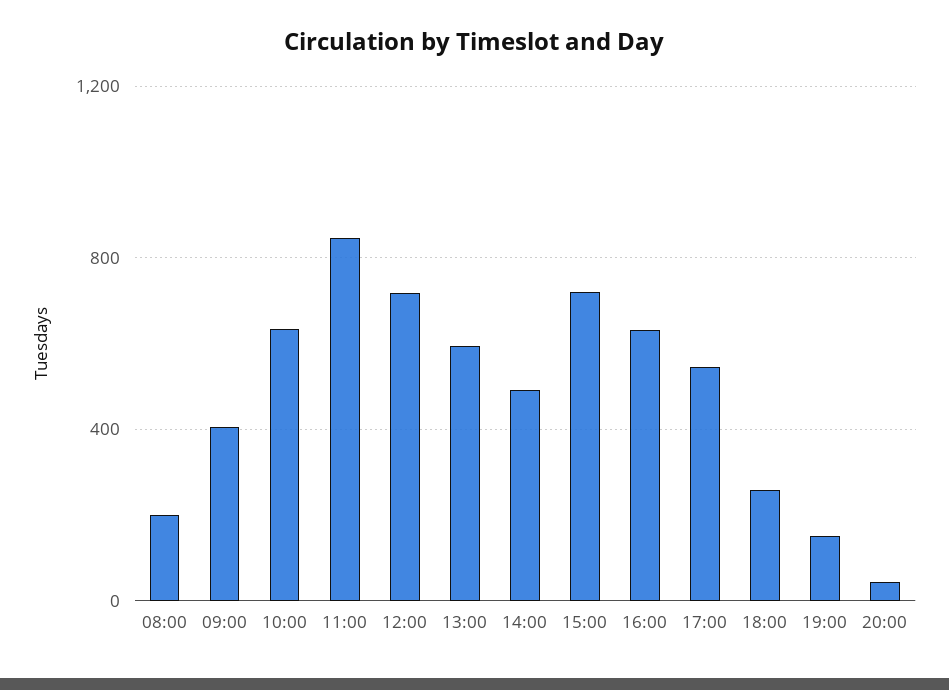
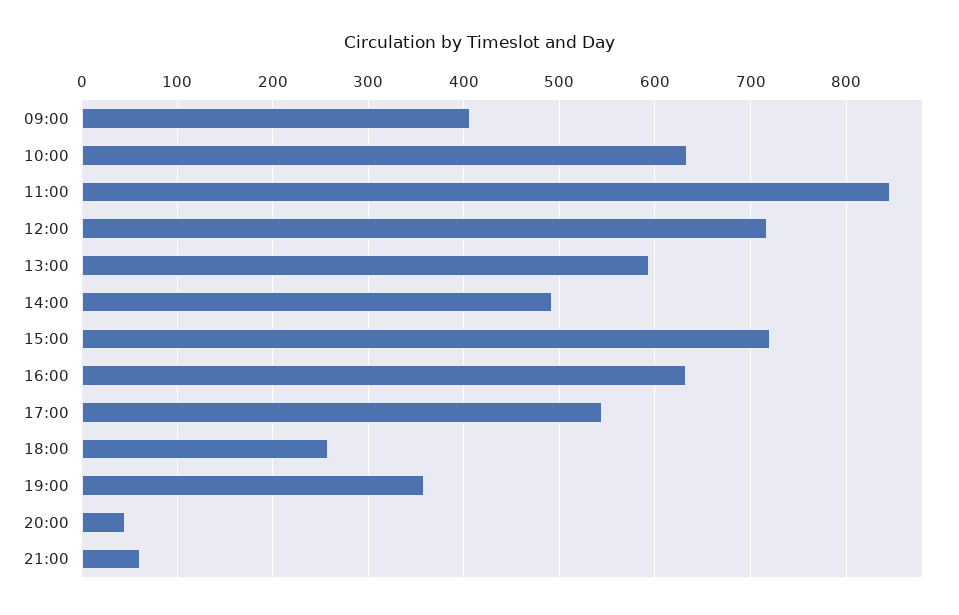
08:00: 200 -> none
19:00: 150 -> 360
21:00: none -> 60

